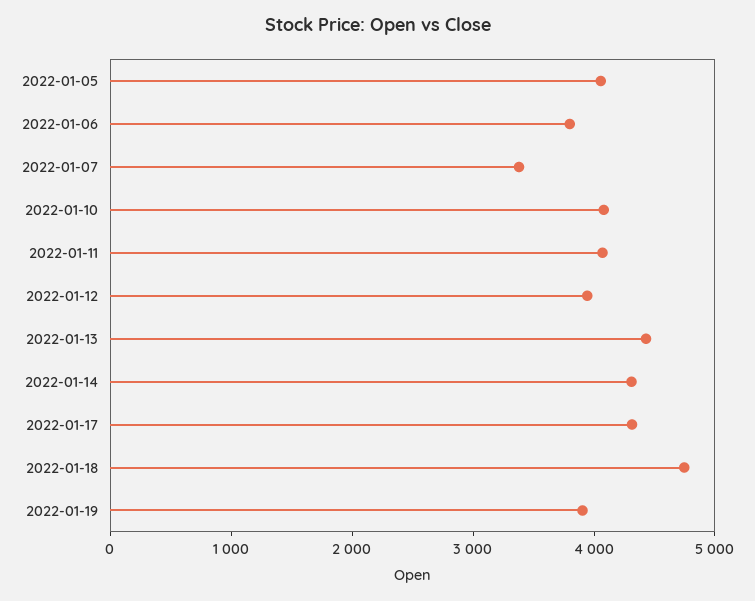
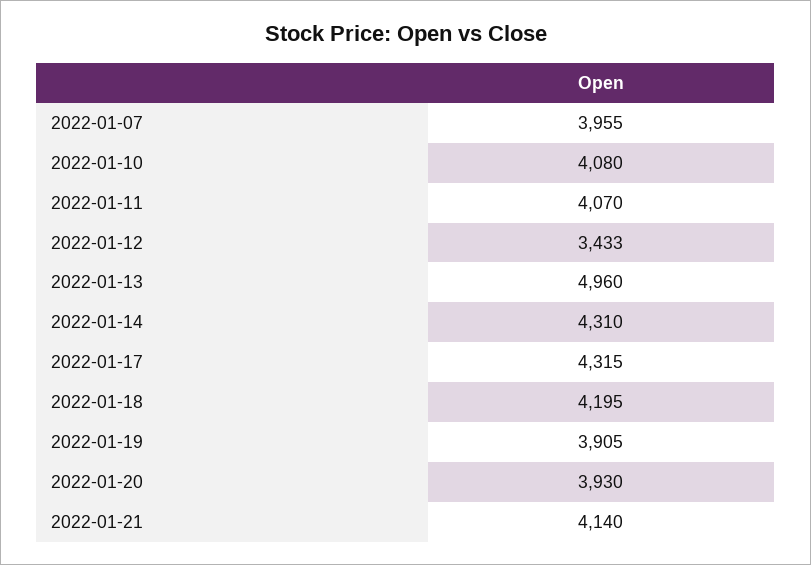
2022-01-05: 4000 -> none
2022-01-06: 3800 -> none
2022-01-07: 3400 -> 3955
2022-01-12: 4000 -> 3433
2022-01-13: 4400 -> 4960
2022-01-18: 4800 -> 4195
2022-01-20: none -> 3930
2022-01-21: none -> 4140

